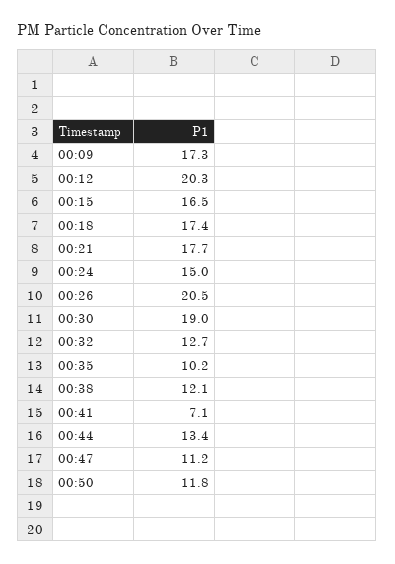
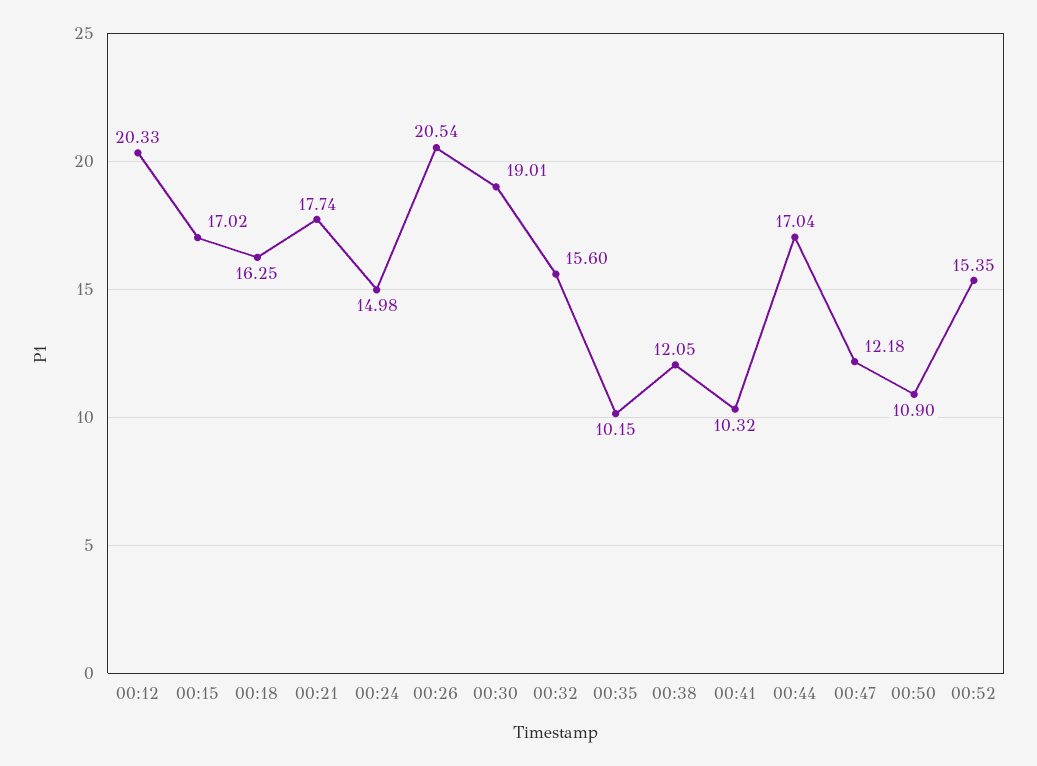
00:09: 17.3 -> none
00:15: 16.5 -> 17.02
00:18: 17.4 -> 16.25
00:32: 12.7 -> 15.6
00:41: 7.1 -> 10.32
00:44: 13.4 -> 17.04
00:47: 11.2 -> 12.18
00:50: 11.8 -> 10.9
00:52: none -> 15.35

